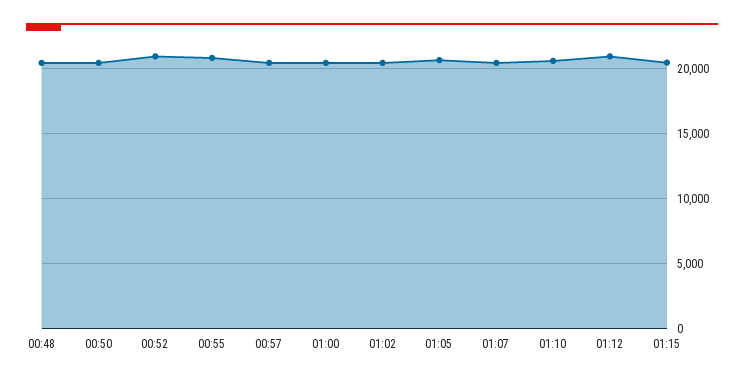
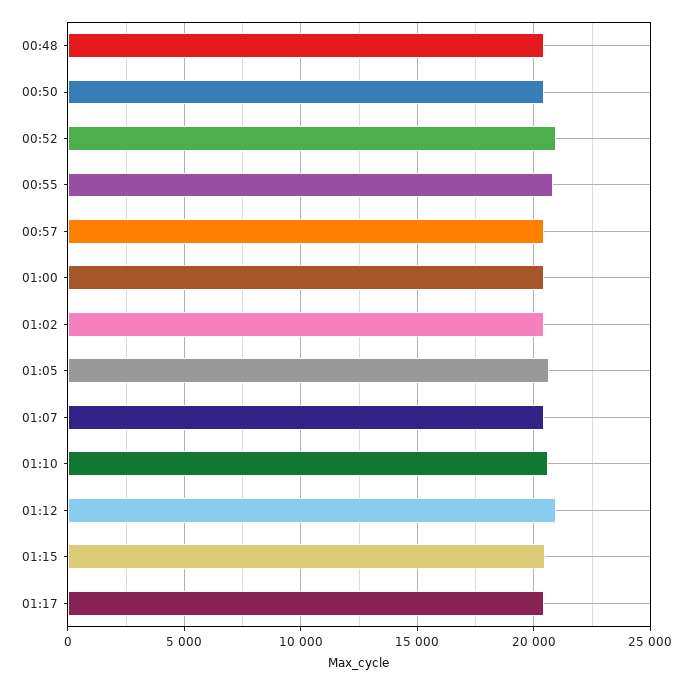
01:17: none -> 20500

